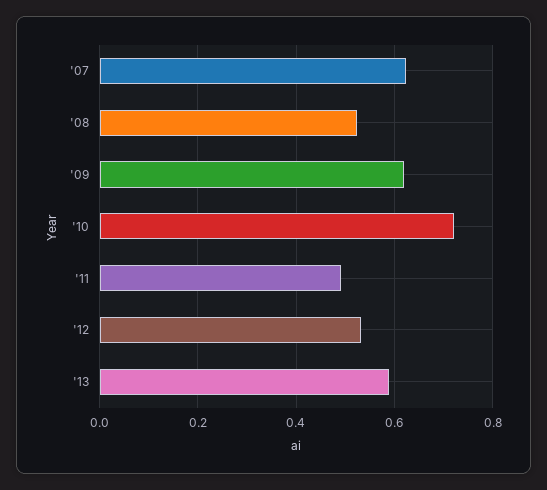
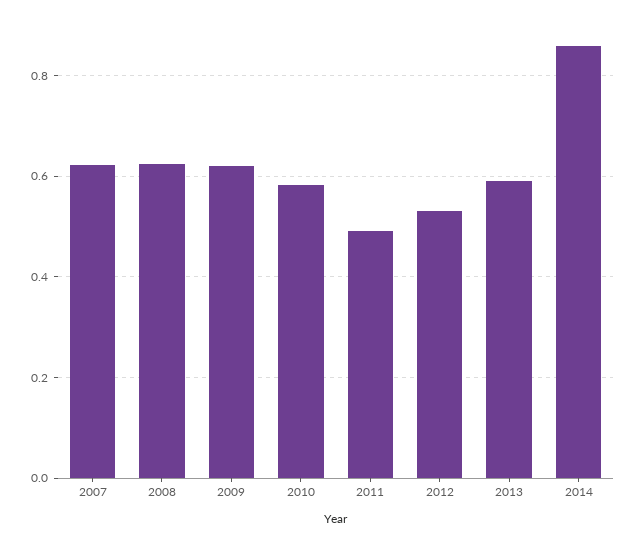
'08: 0.52 -> 0.62
'10: 0.72 -> 0.58
2014: none -> 0.86

